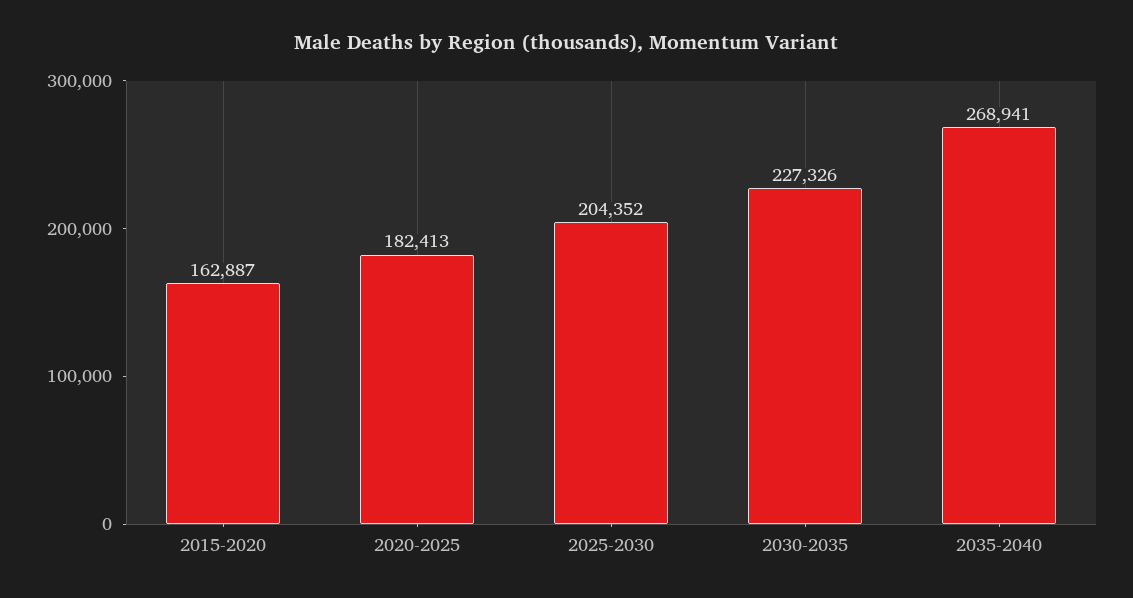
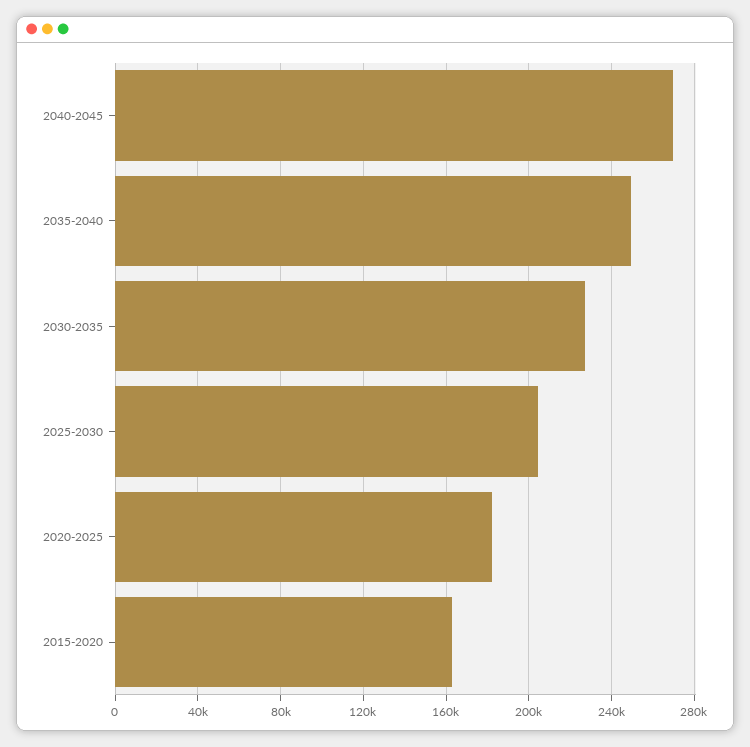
2035-2040: 268941 -> 250000
2040-2045: none -> 270000

